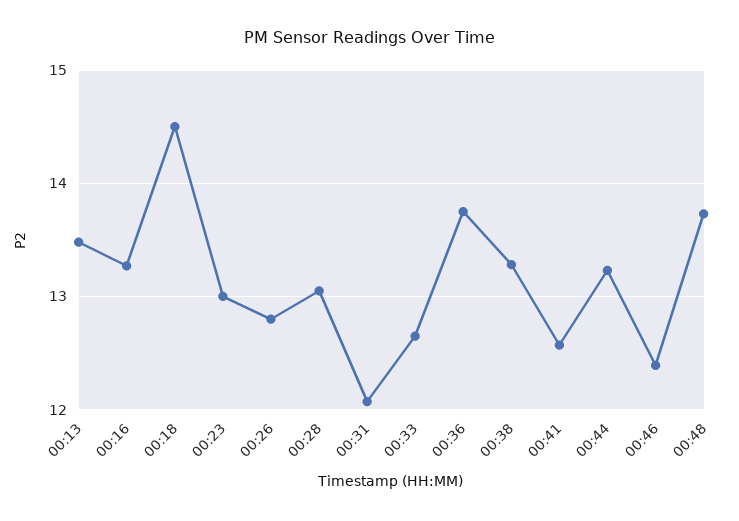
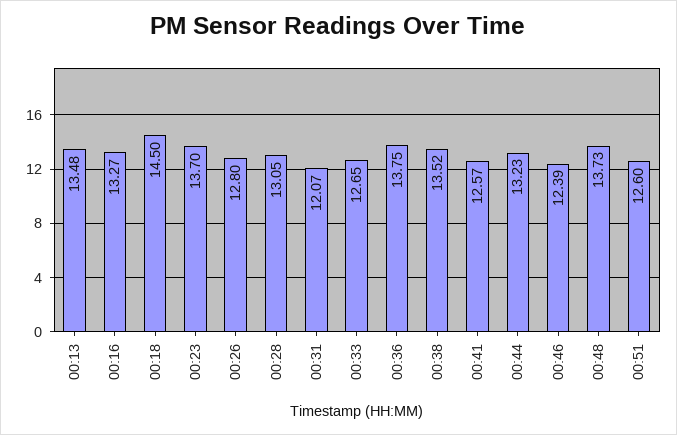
00:23: 13 -> 13.7
00:38: 13.3 -> 13.52
00:51: none -> 12.6

